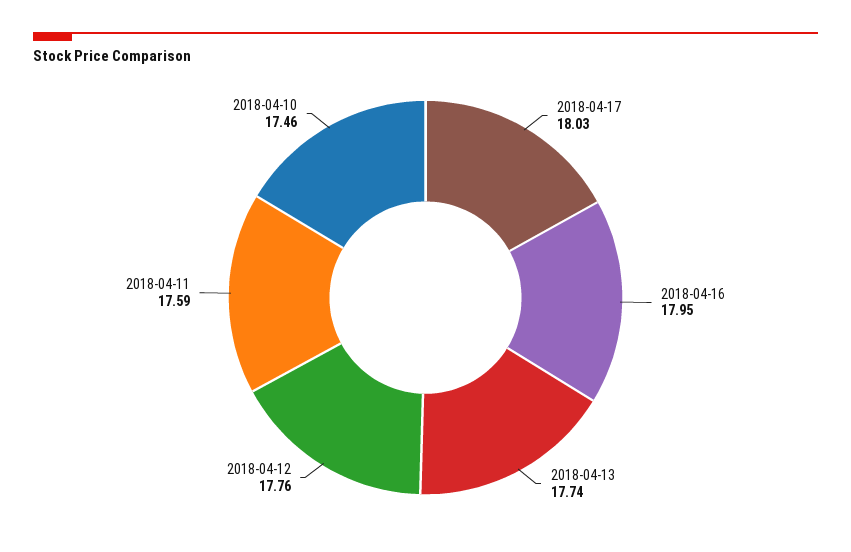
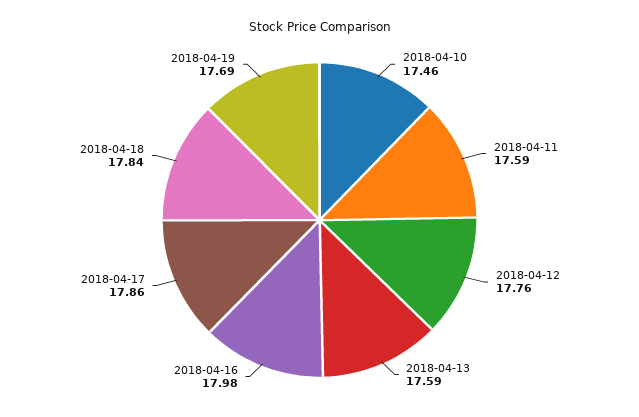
2018-04-17: 18.03 -> 17.86
2018-04-16: 17.95 -> 17.98
2018-04-13: 17.74 -> 17.59
2018-04-18: none -> 17.84
2018-04-19: none -> 17.69

